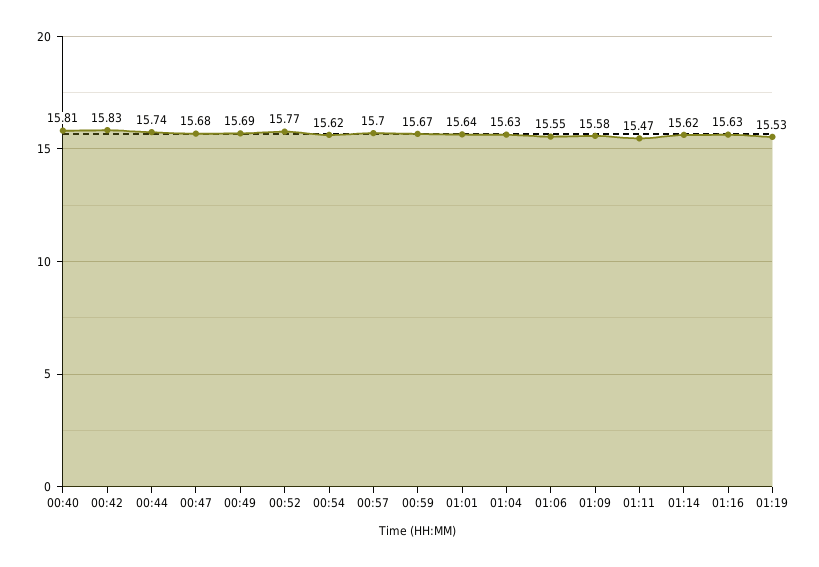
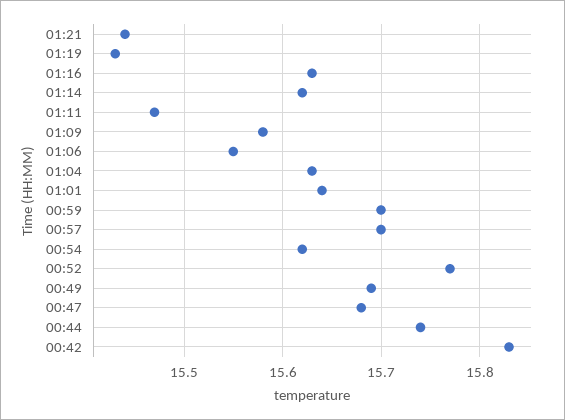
00:40: 15.81 -> none
00:59: 15.67 -> 15.7
01:19: 15.53 -> 15.43
01:21: none -> 15.44

